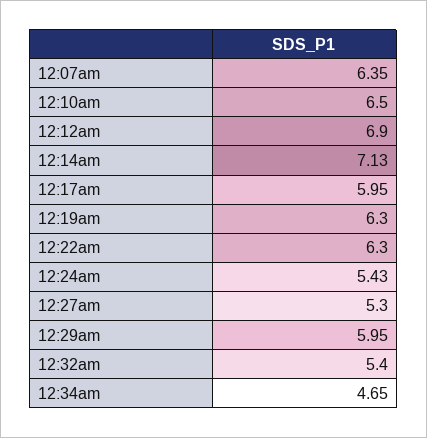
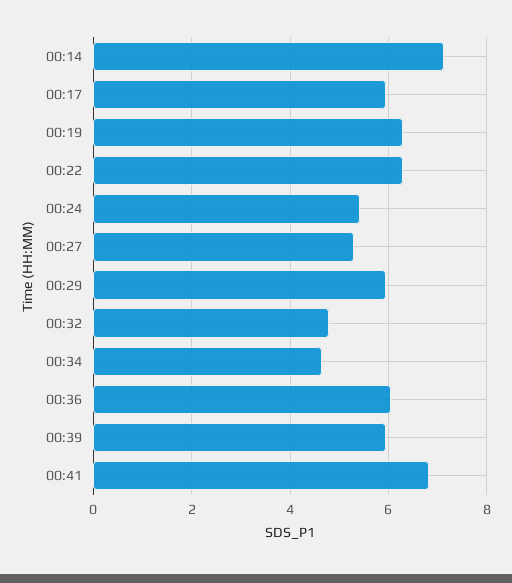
12:07am: 6.35 -> none
12:10am: 6.5 -> none
12:12am: 6.9 -> none
12:32am: 5.4 -> 4.8
00:36: none -> 6
00:39: none -> 6
00:41: none -> 6.8

